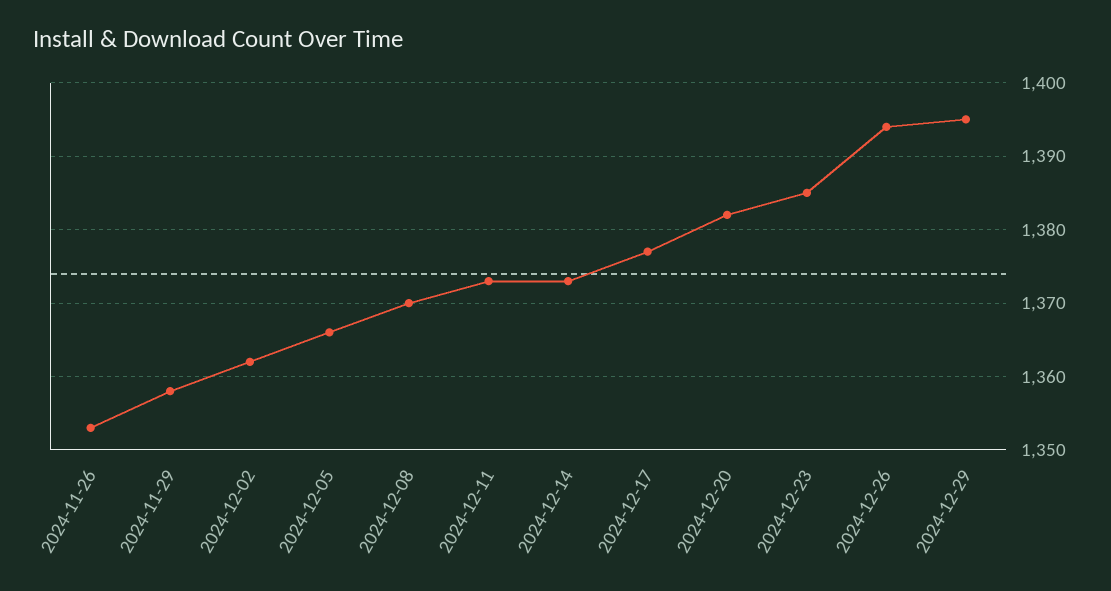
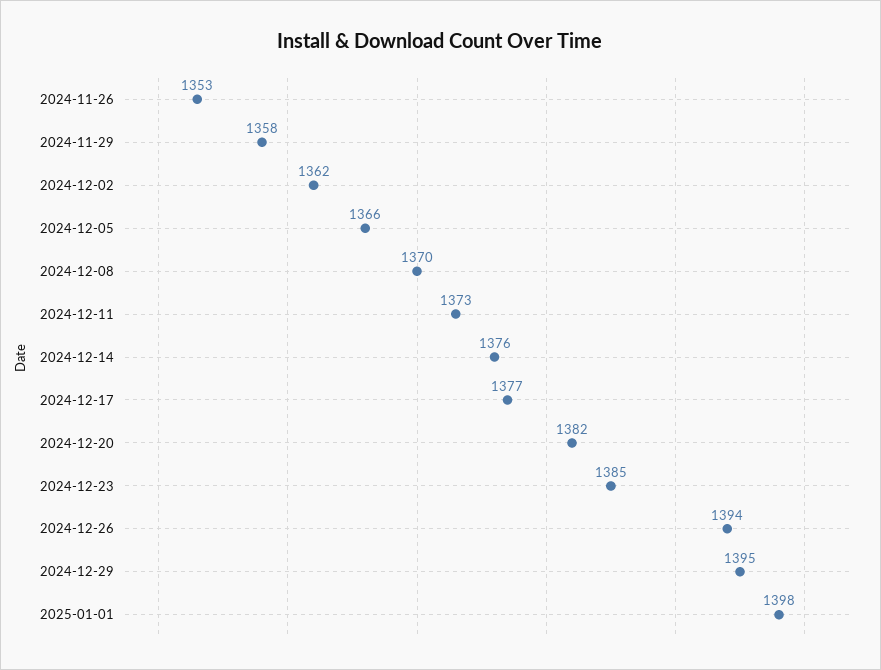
2024-12-14: 1373 -> 1376
2025-01-01: none -> 1398

